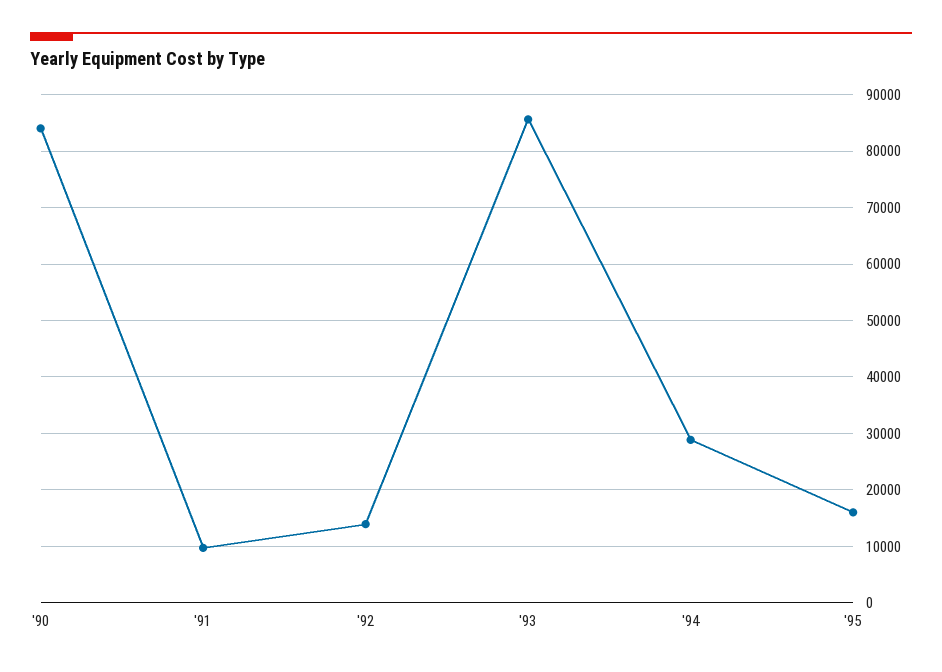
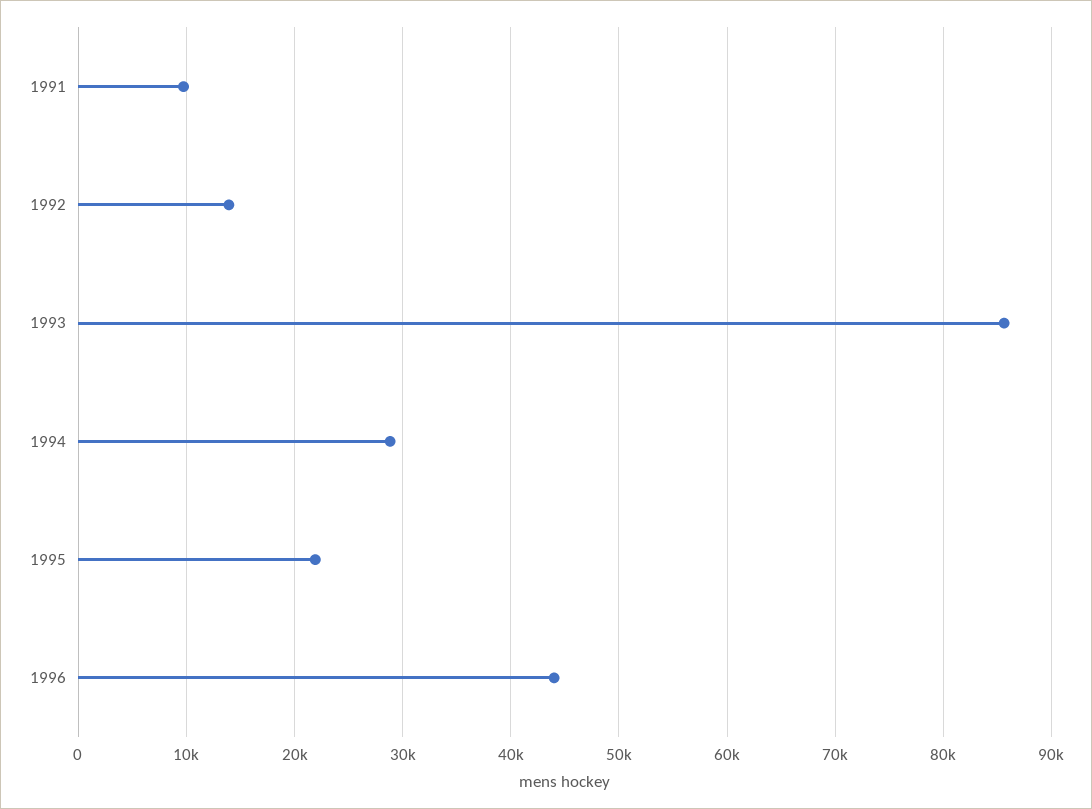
'90: 84000 -> none
'95: 16000 -> 22000
1996: none -> 44000

